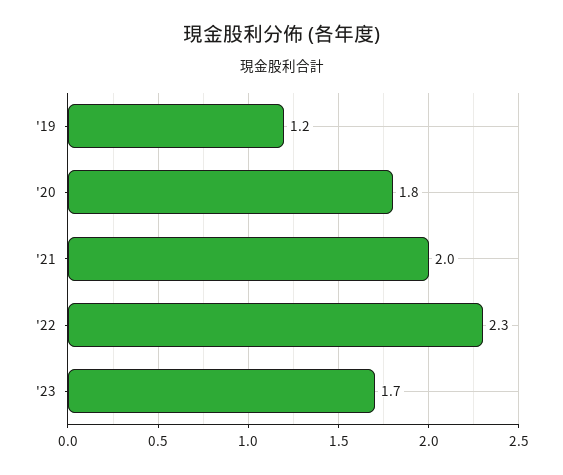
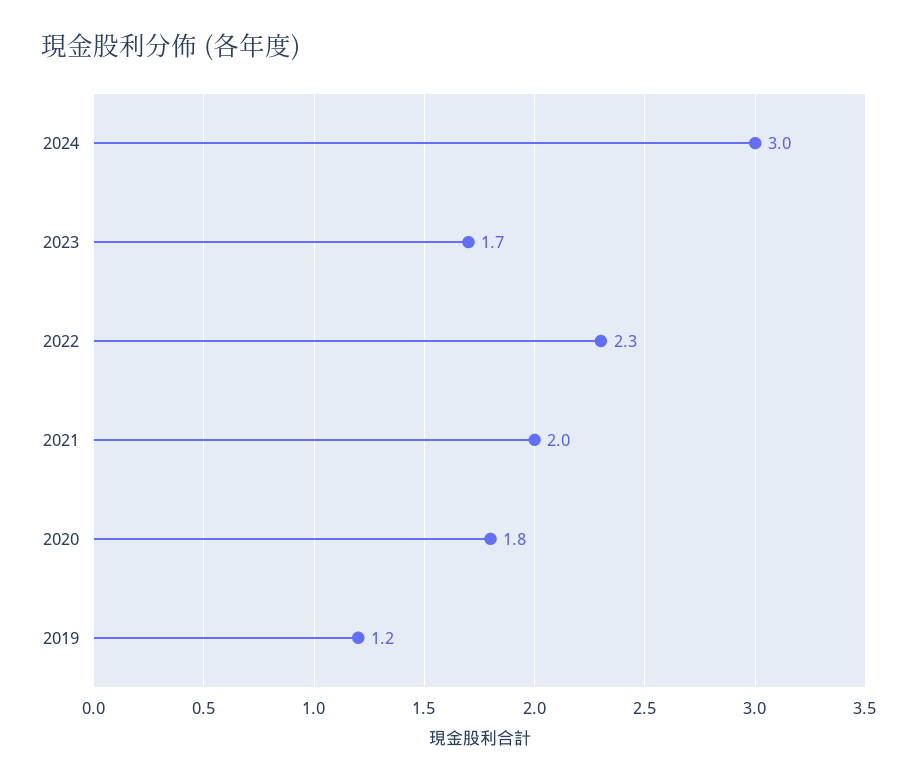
2024: none -> 3

